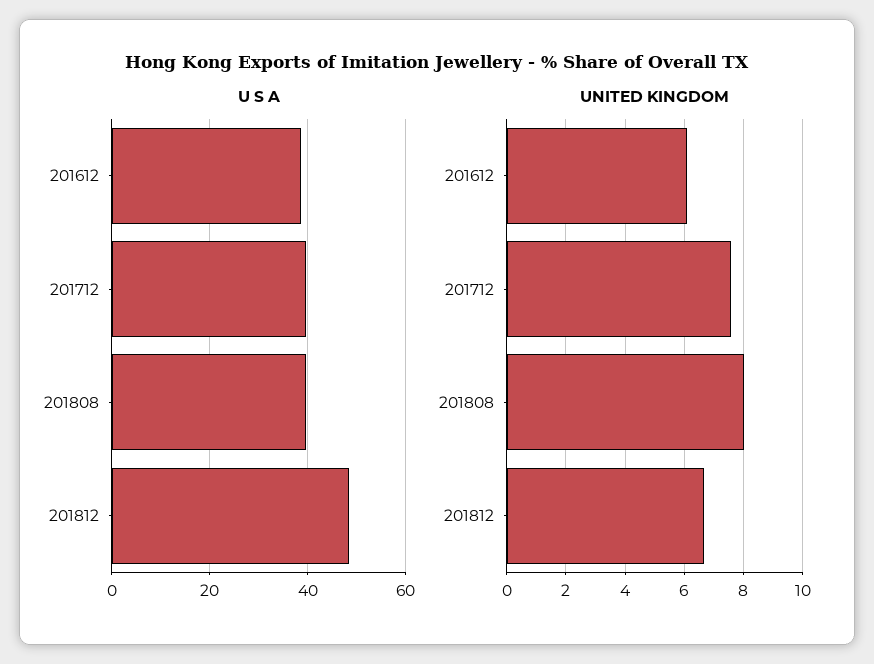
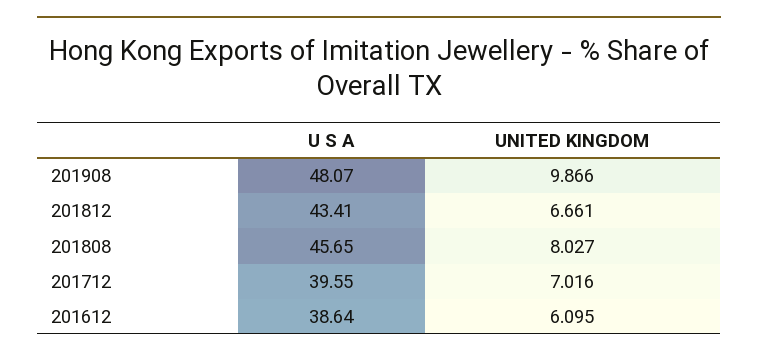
U S A, 201808: 40 -> 45.65
U S A, 201812: 48 -> 43.41
UNITED KINGDOM, 201712: 7.5 -> 7.016
U S A, 201908: none -> 48.07
UNITED KINGDOM, 201908: none -> 9.866

